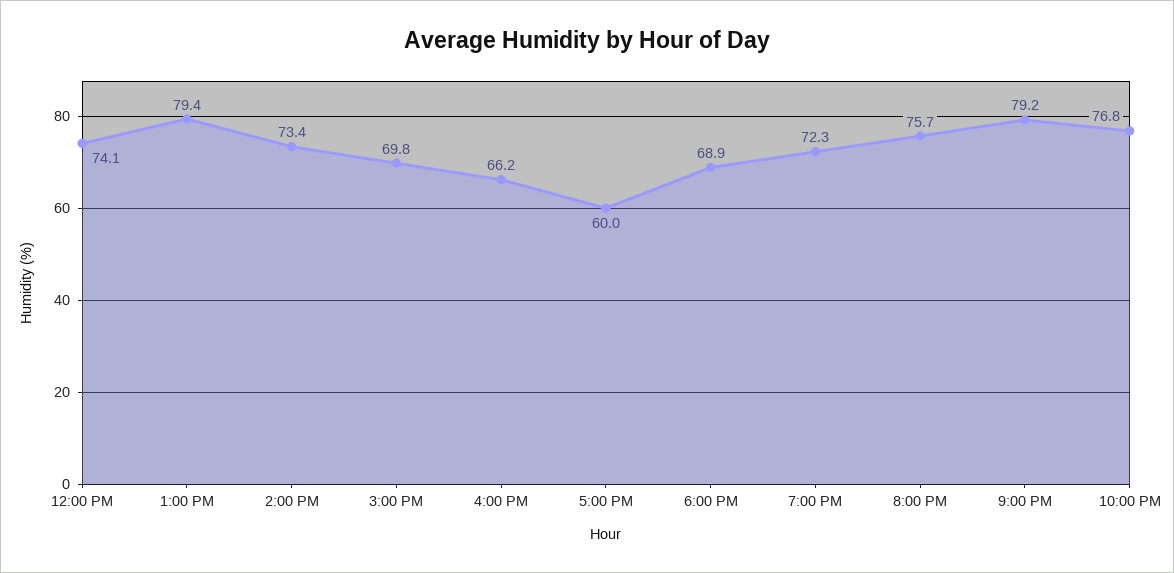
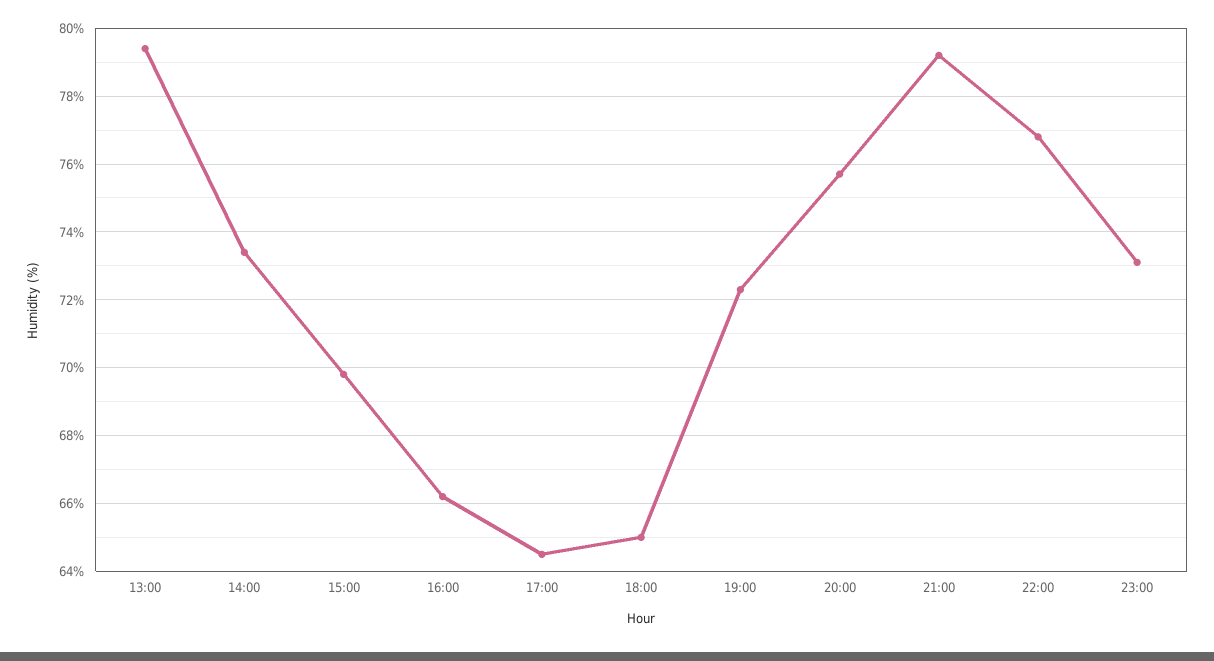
12:00 PM: 74.1 -> none
5:00 PM: 60 -> 64.5
6:00 PM: 68.9 -> 65
23:00: none -> 73

